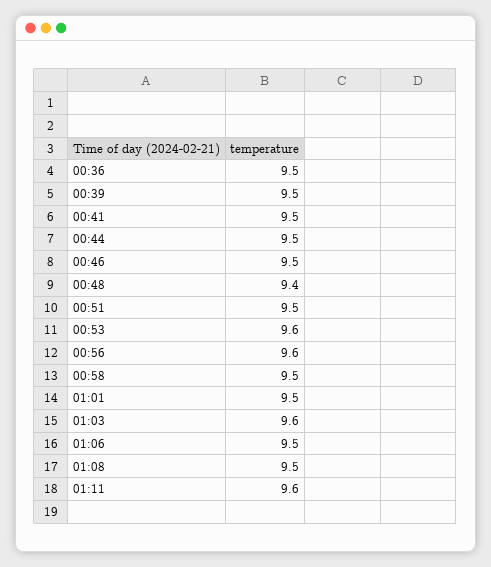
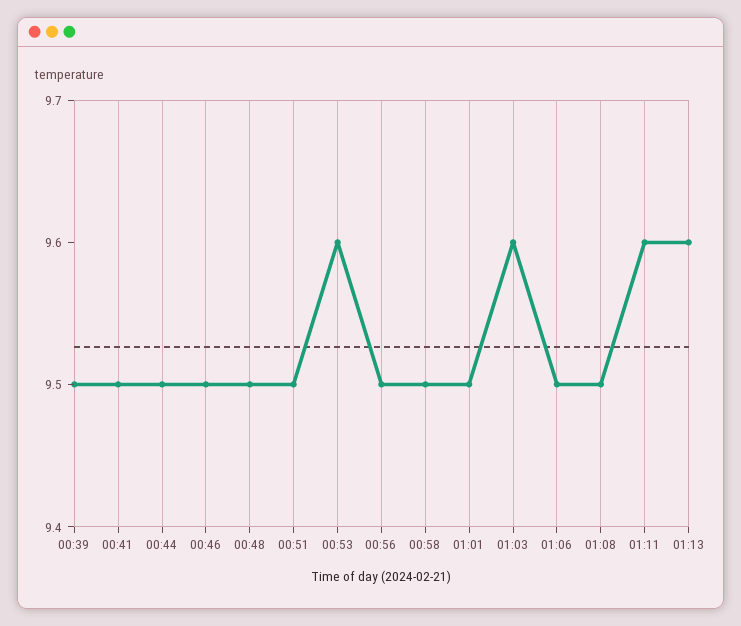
00:36: 9.5 -> none
00:48: 9.4 -> 9.5
00:56: 9.6 -> 9.5
01:13: none -> 9.6

